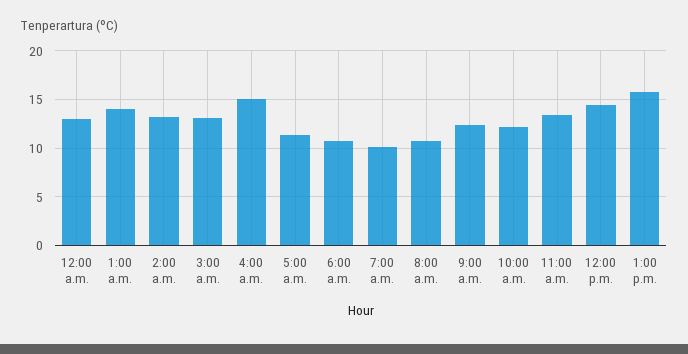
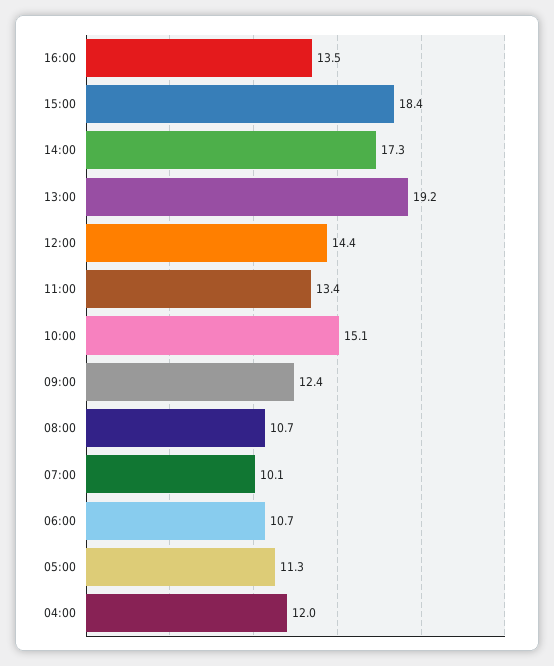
12:00 a.m.: 13 -> none
1:00 a.m.: 14 -> none
2:00 a.m.: 13 -> none
3:00 a.m.: 13 -> none
4:00 a.m.: 15 -> 12
10:00 a.m.: 12 -> 15.1
1:00 p.m.: 16 -> 19.2
16:00: none -> 13.5
15:00: none -> 18.4
14:00: none -> 17.3

